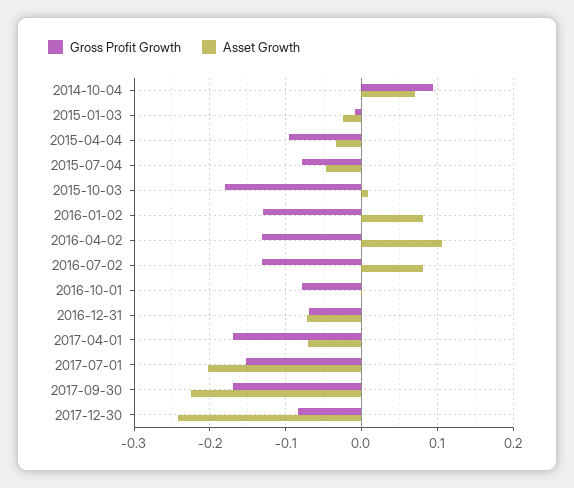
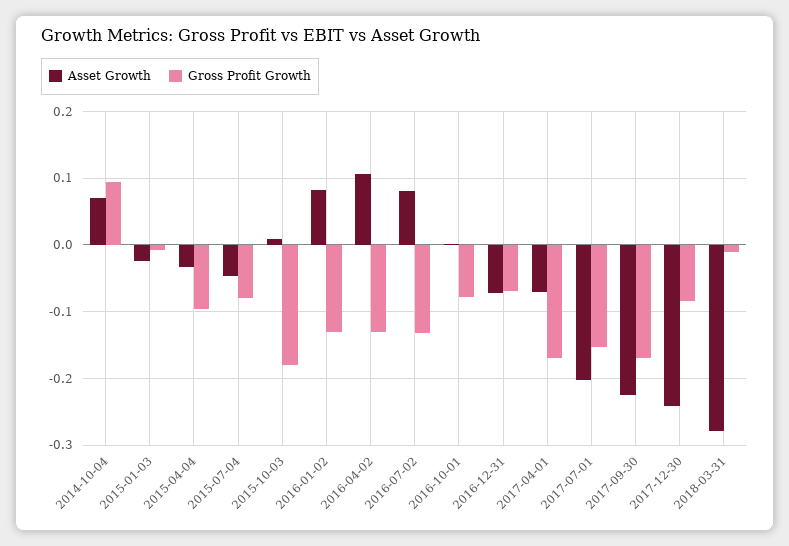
Asset Growth, 2018-03-31: none -> -0.28
Gross Profit Growth, 2018-03-31: none -> -0.01

